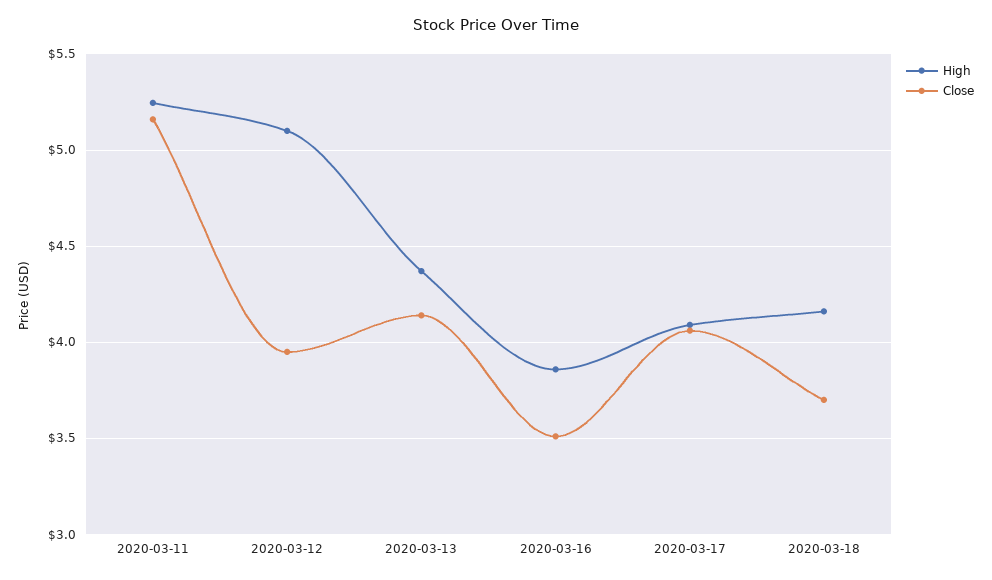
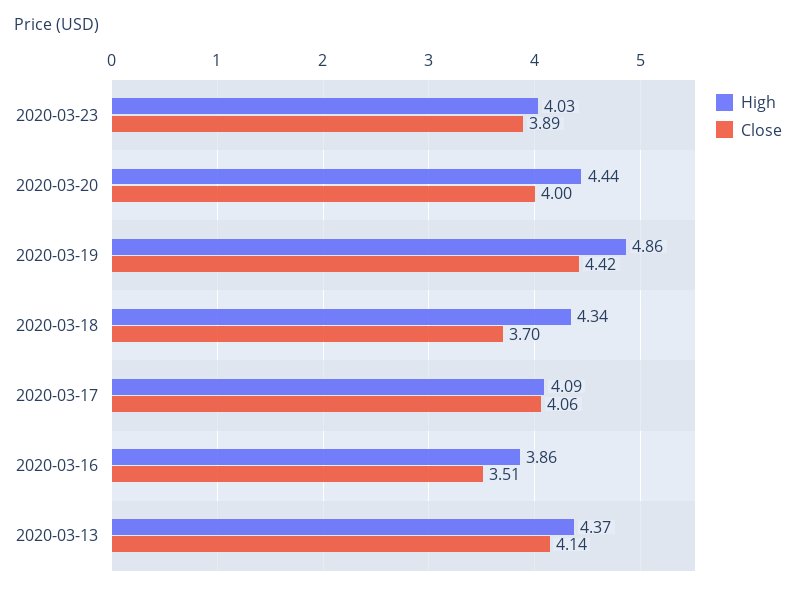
High, 2020-03-11: 5.25 -> none
Close, 2020-03-11: 5.15 -> none
High, 2020-03-12: 5.1 -> none
Close, 2020-03-12: 3.95 -> none
High, 2020-03-18: 4.15 -> 4.34
High, 2020-03-23: none -> 4.03
Close, 2020-03-23: none -> 3.89
High, 2020-03-20: none -> 4.44
Close, 2020-03-20: none -> 4
High, 2020-03-19: none -> 4.86
Close, 2020-03-19: none -> 4.42

